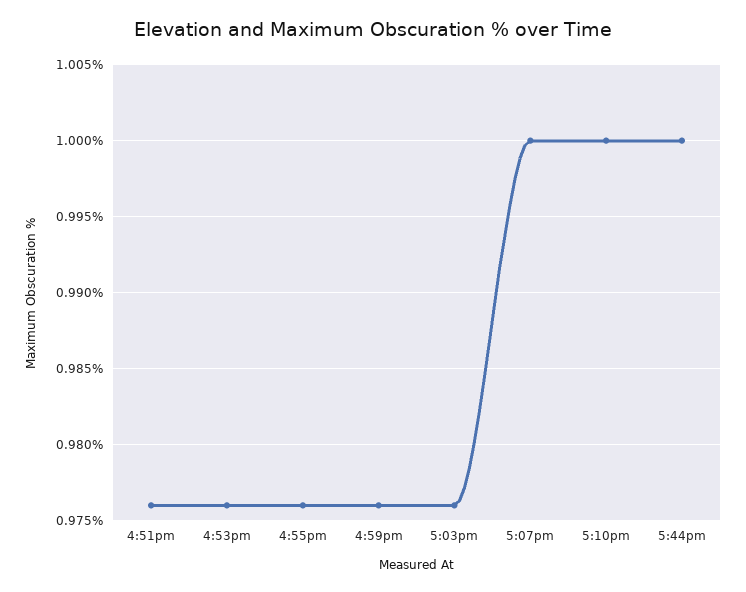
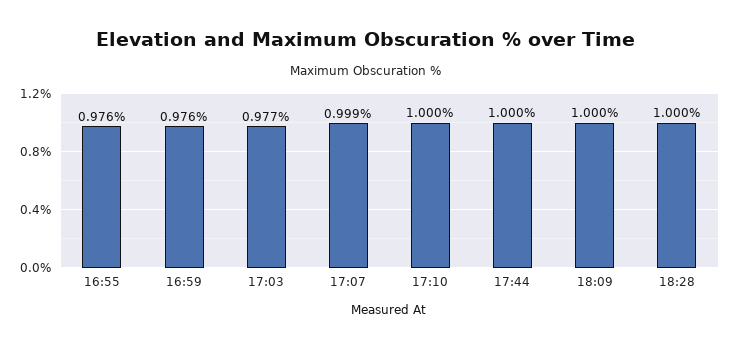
4:51pm: 0.976 -> none
4:53pm: 0.976 -> none
5:03pm: 0.976 -> 0.977
5:07pm: 1 -> 0.999
18:09: none -> 1
18:28: none -> 1

